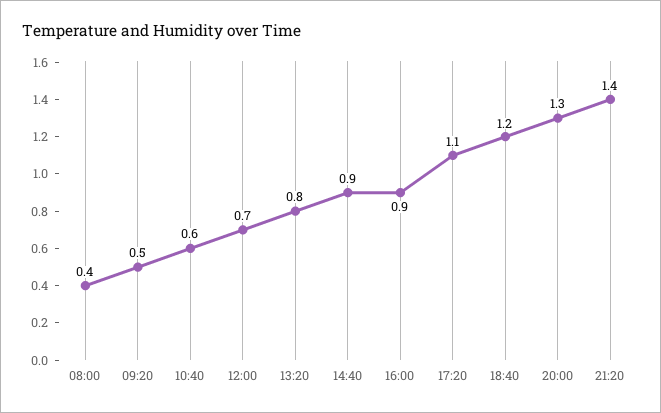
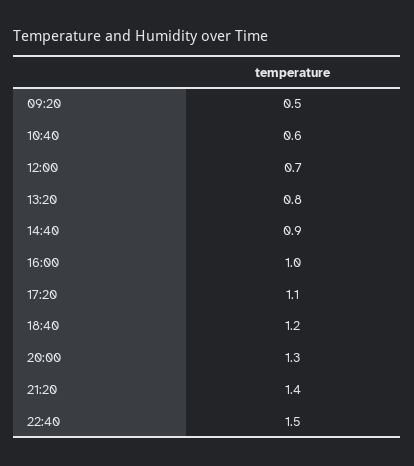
08:00: 0.4 -> none
16:00: 0.9 -> 1
22:40: none -> 1.5

